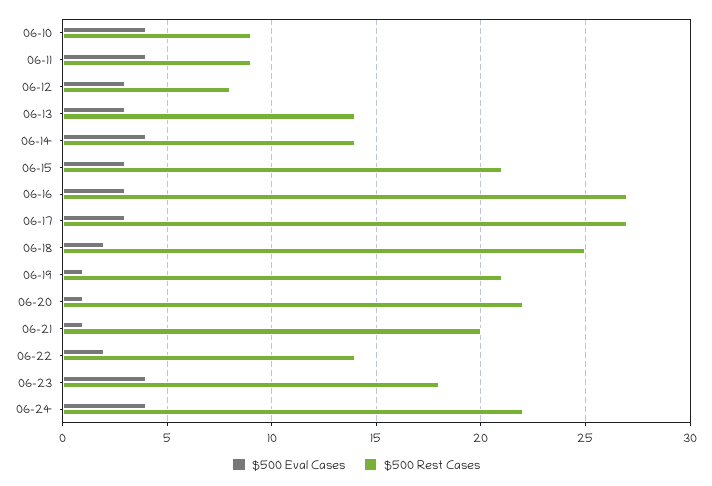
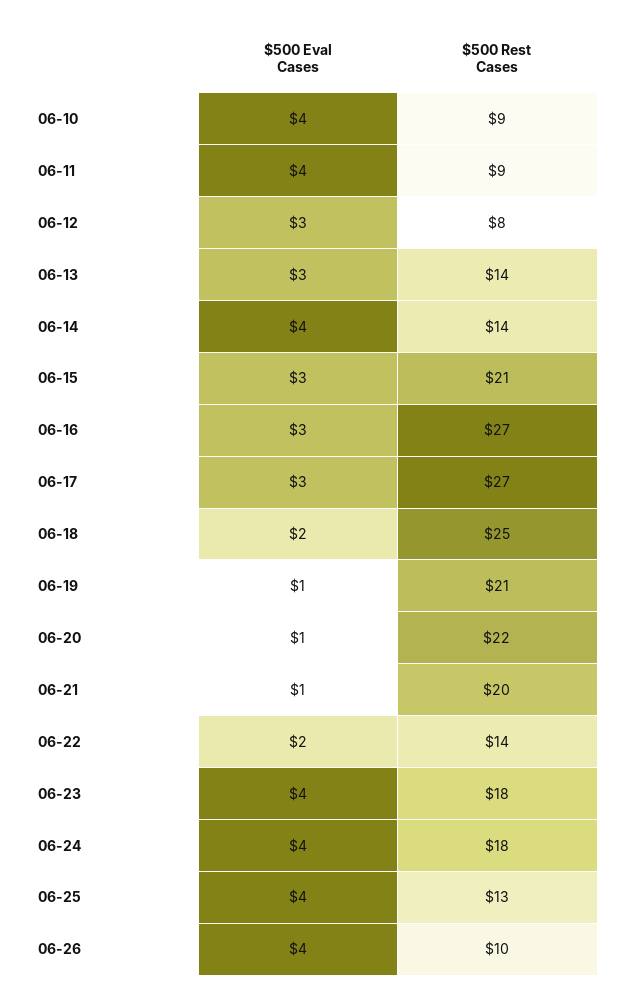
$500 Rest Cases, 06-24: 22 -> 18
$500 Eval Cases, 06-25: none -> 4
$500 Rest Cases, 06-25: none -> 13
$500 Eval Cases, 06-26: none -> 4
$500 Rest Cases, 06-26: none -> 10

